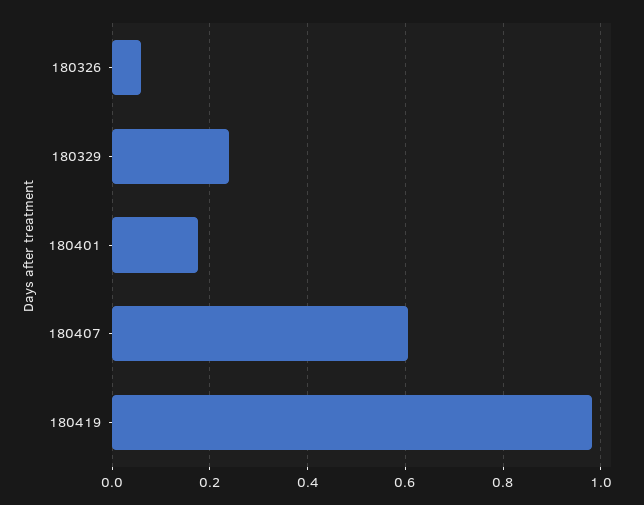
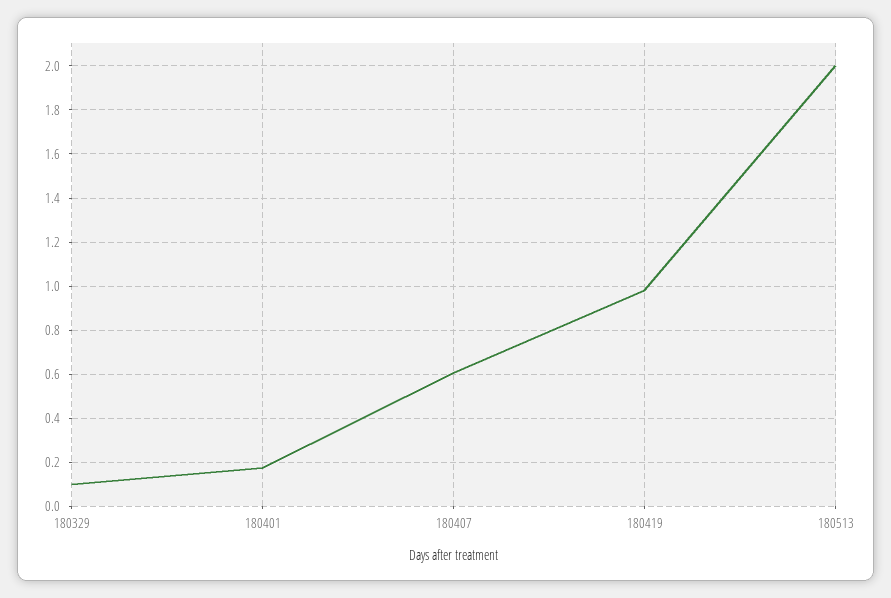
180326: 0.06 -> none
180329: 0.24 -> 0.1
180513: none -> 2

